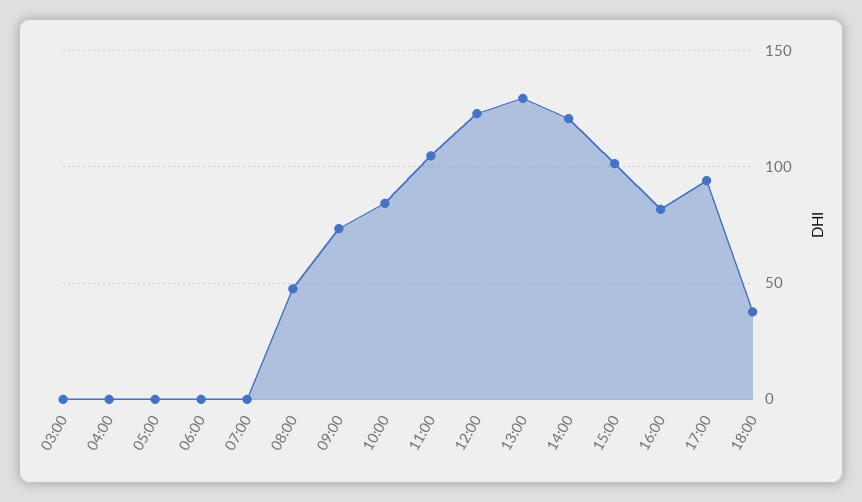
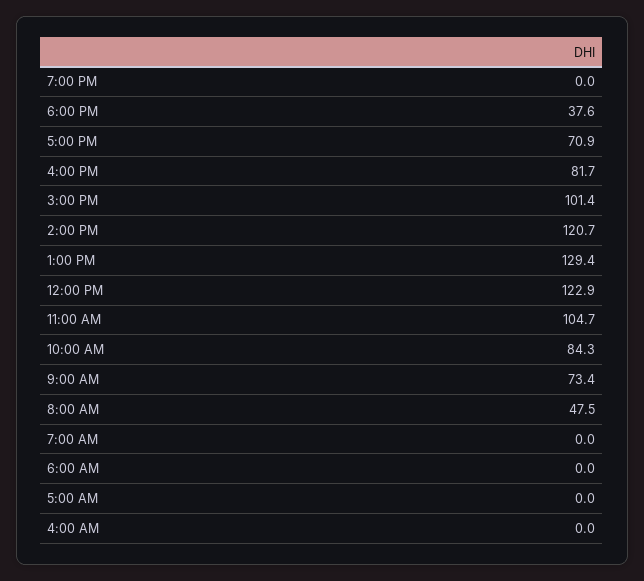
03:00: 0 -> none
17:00: 95 -> 70.9
7:00 PM: none -> 0

